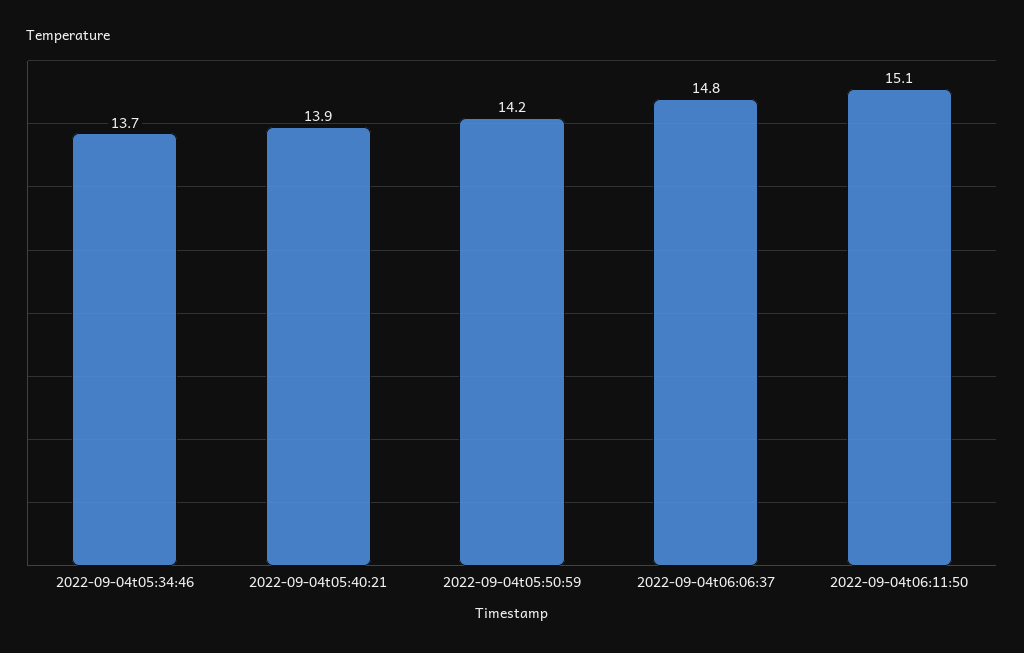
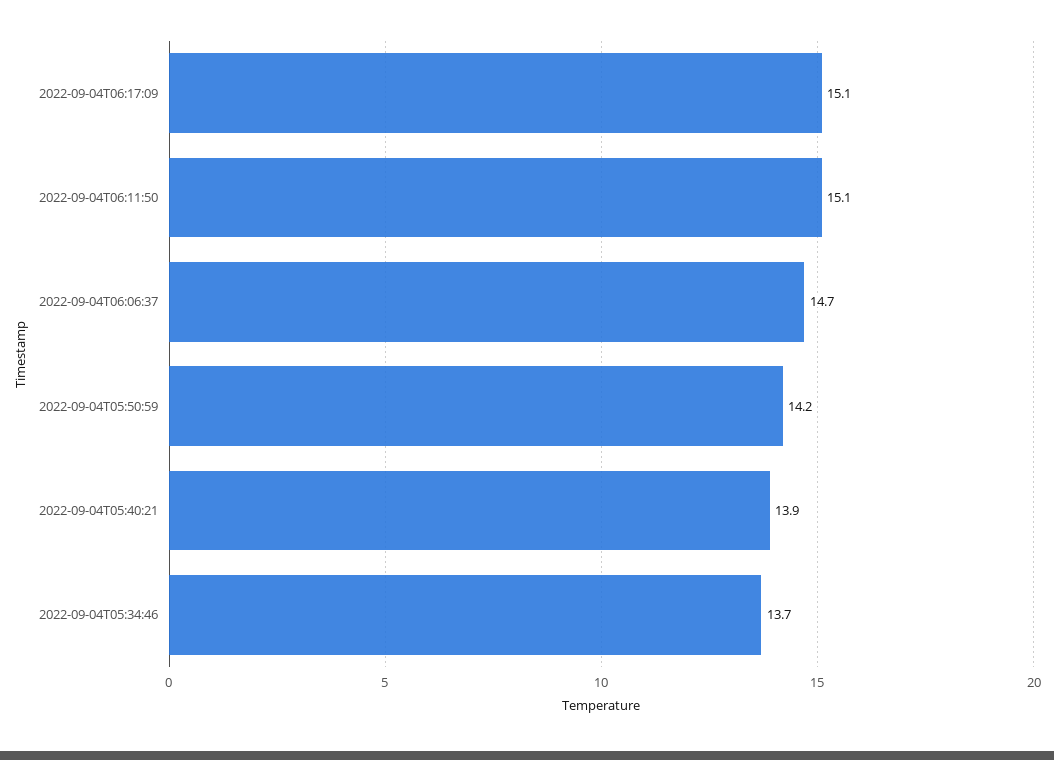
2022-09-04t06:06:37: 14.8 -> 14.7
2022-09-04T06:17:09: none -> 15.1

